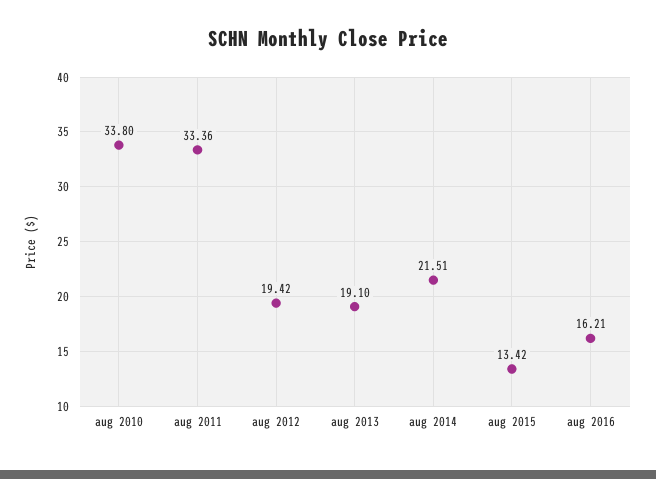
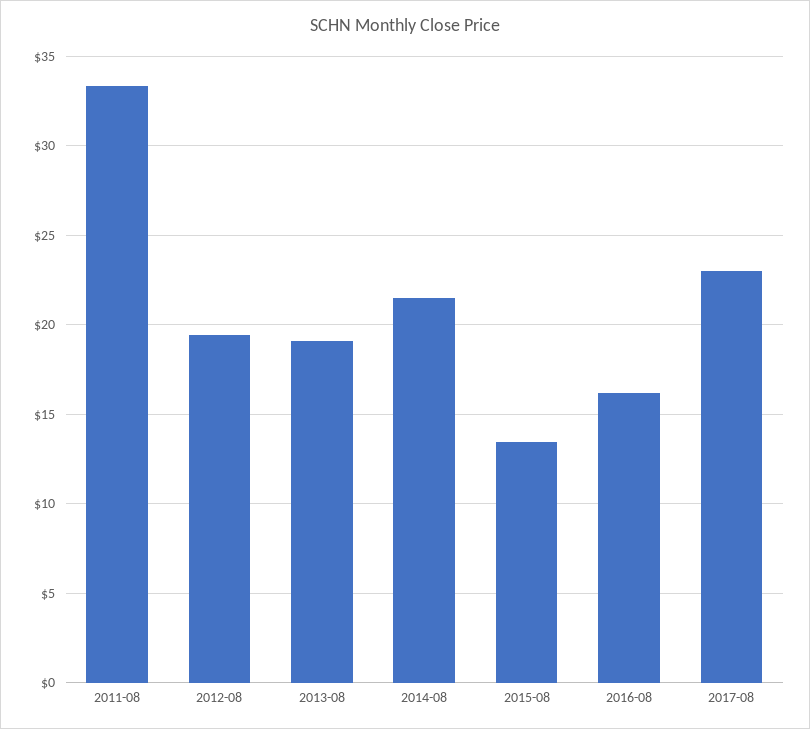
aug 2010: 33.8 -> none
2017-08: none -> 23

